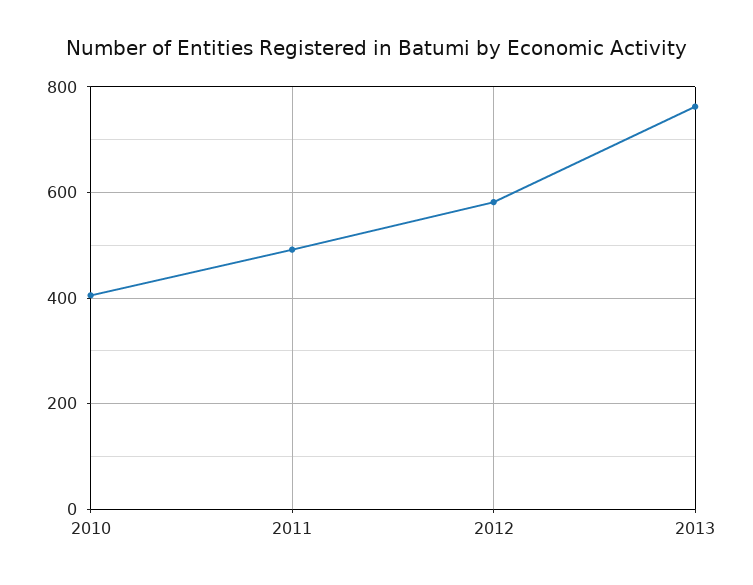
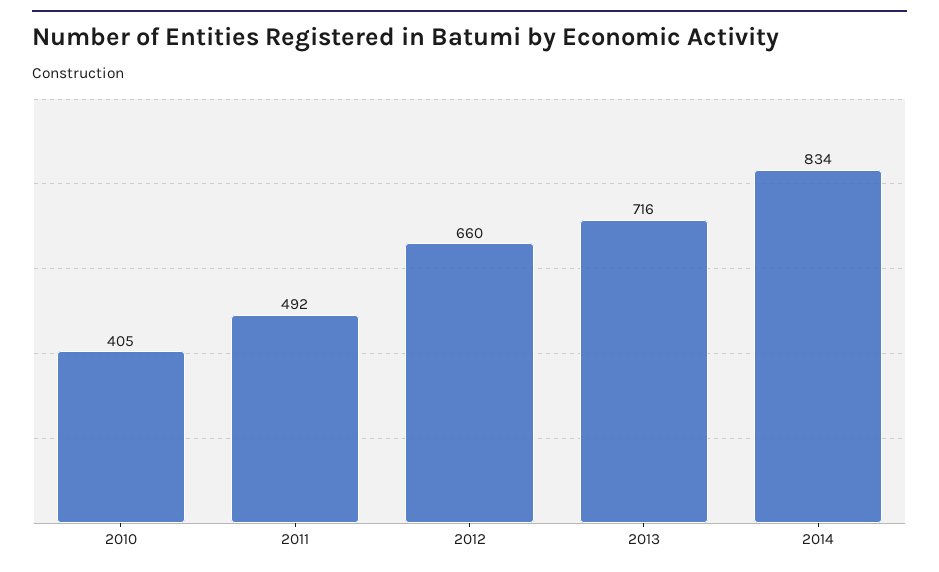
2012: 580 -> 660
2013: 760 -> 716
2014: none -> 834

